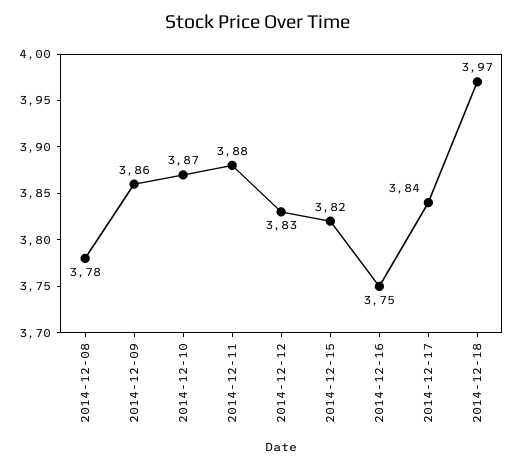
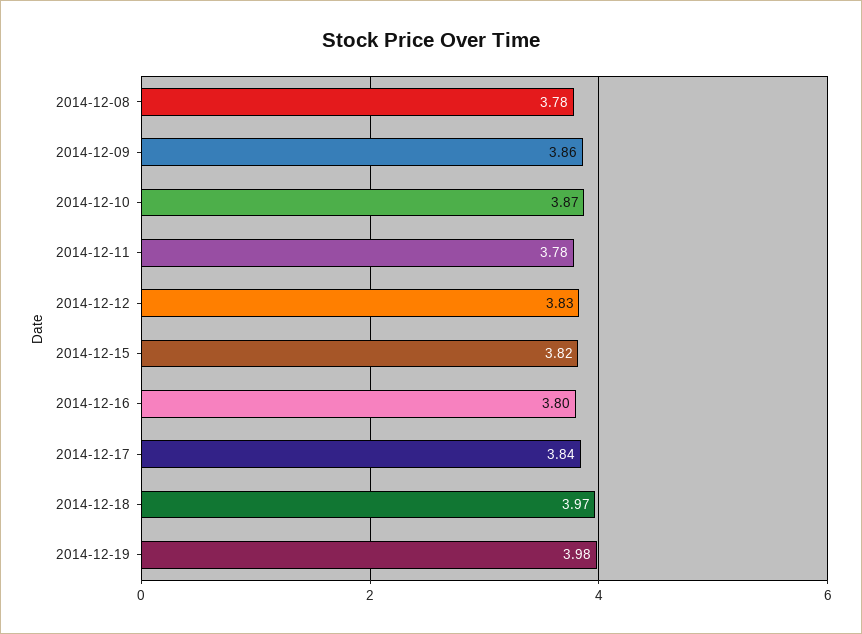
2014-12-11: 3.88 -> 3.78
2014-12-16: 3.75 -> 3.8
2014-12-19: none -> 3.98

